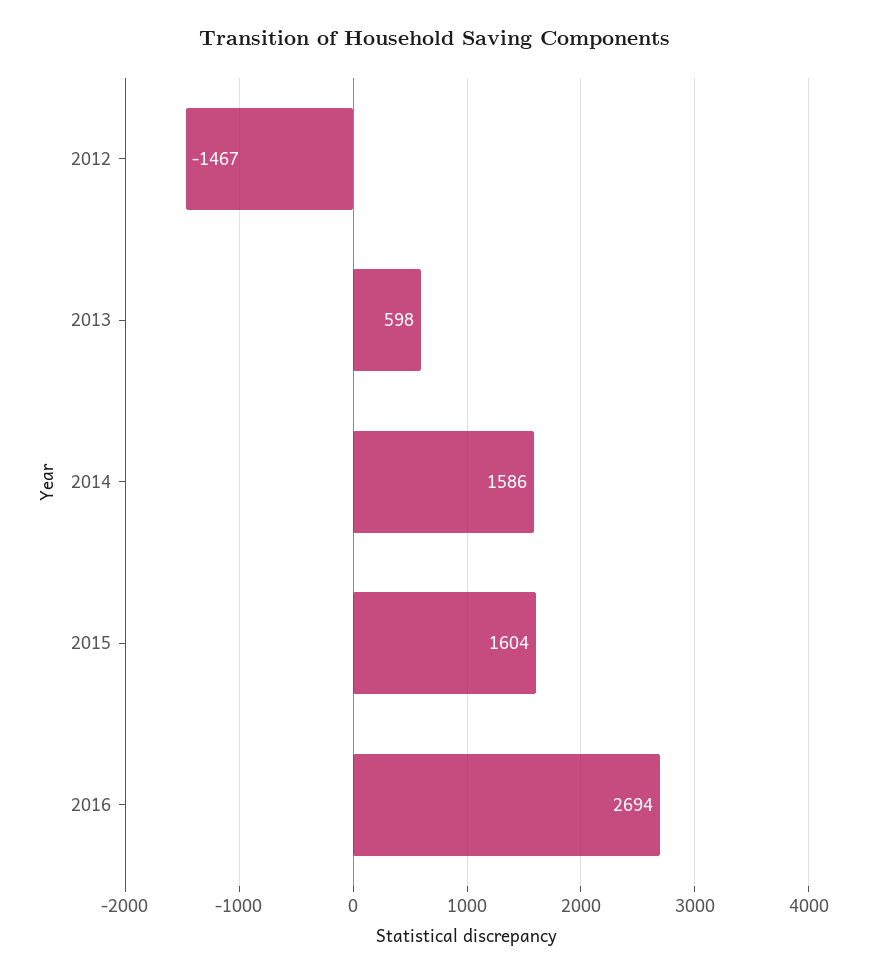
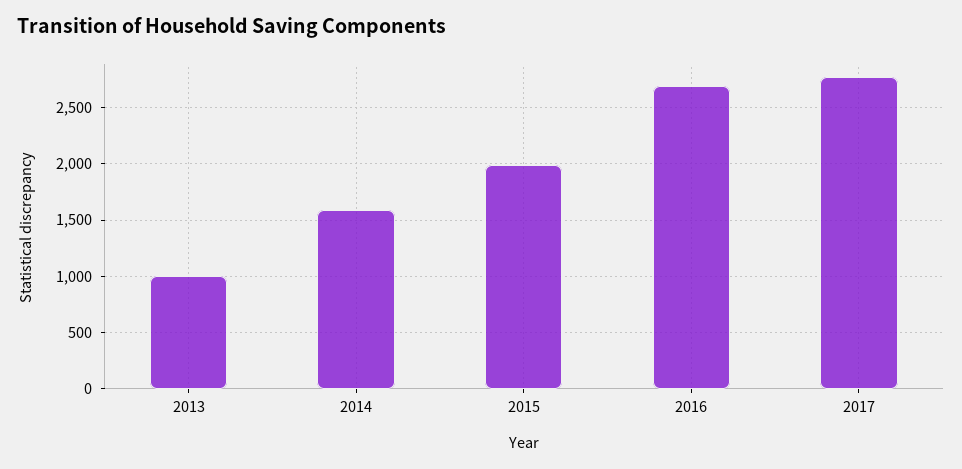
2012: -1467 -> none
2013: 598 -> 1000
2015: 1604 -> 2000
2017: none -> 2800

